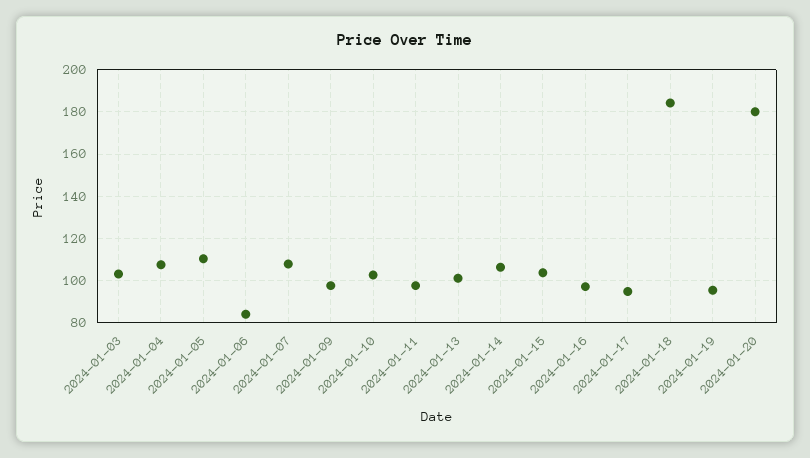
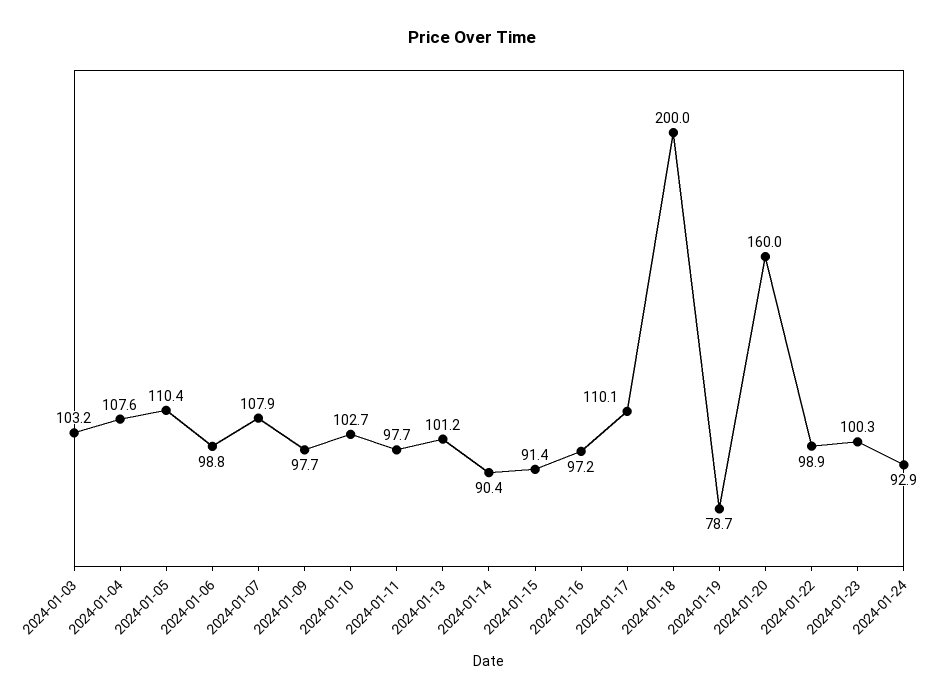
2024-01-06: 85 -> 98.8
2024-01-14: 105 -> 90.4
2024-01-15: 105 -> 91.4
2024-01-17: 95 -> 110.1
2024-01-18: 185 -> 200
2024-01-19: 95 -> 78.7
2024-01-20: 180 -> 160
2024-01-22: none -> 98.9
2024-01-23: none -> 100.3
2024-01-24: none -> 92.9

